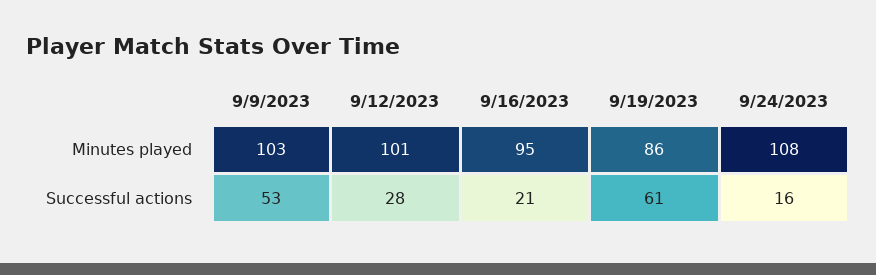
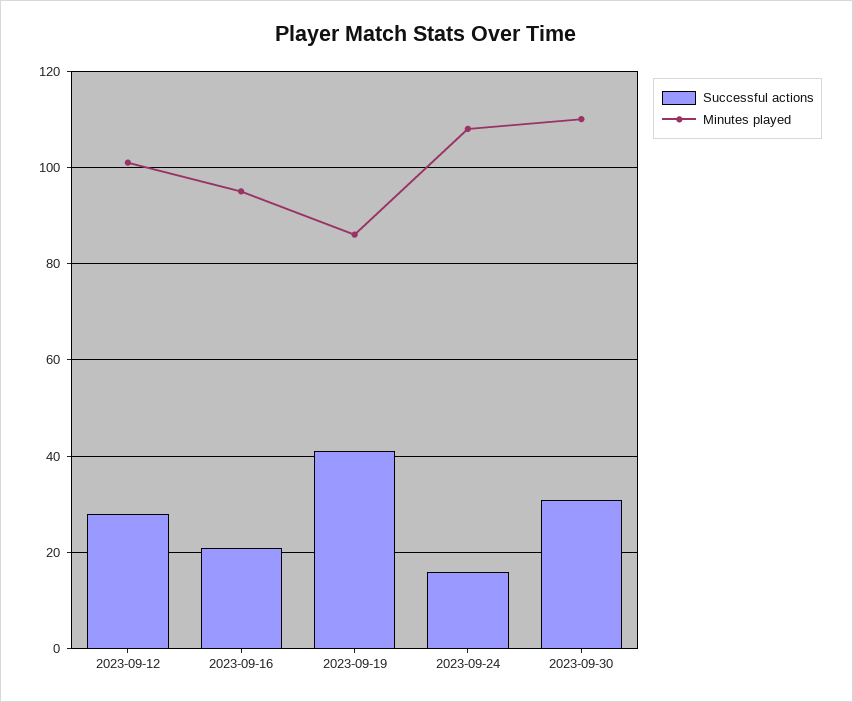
Minutes played, 9/9/2023: 103 -> none
Successful actions, 9/9/2023: 53 -> none
Successful actions, 9/19/2023: 61 -> 40
Successful actions, 2023-09-30: none -> 30
Minutes played, 2023-09-30: none -> 110

